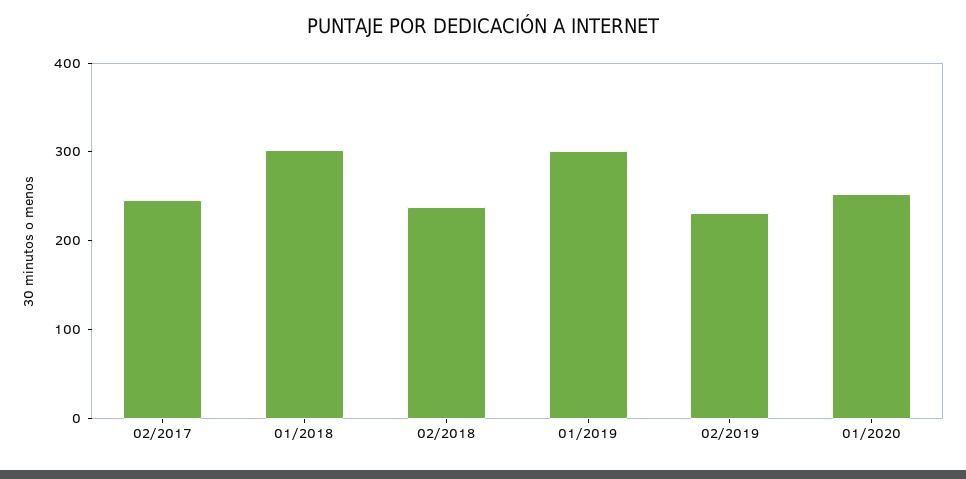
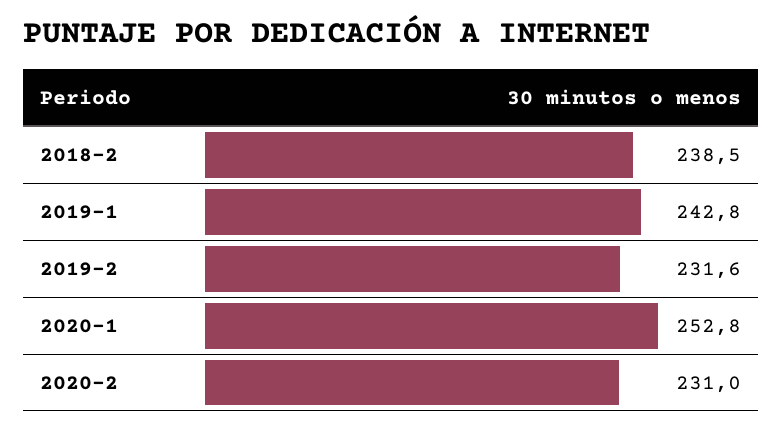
02/2017: 240 -> none
01/2018: 300 -> none
01/2019: 300 -> 242.8
2020-2: none -> 231

